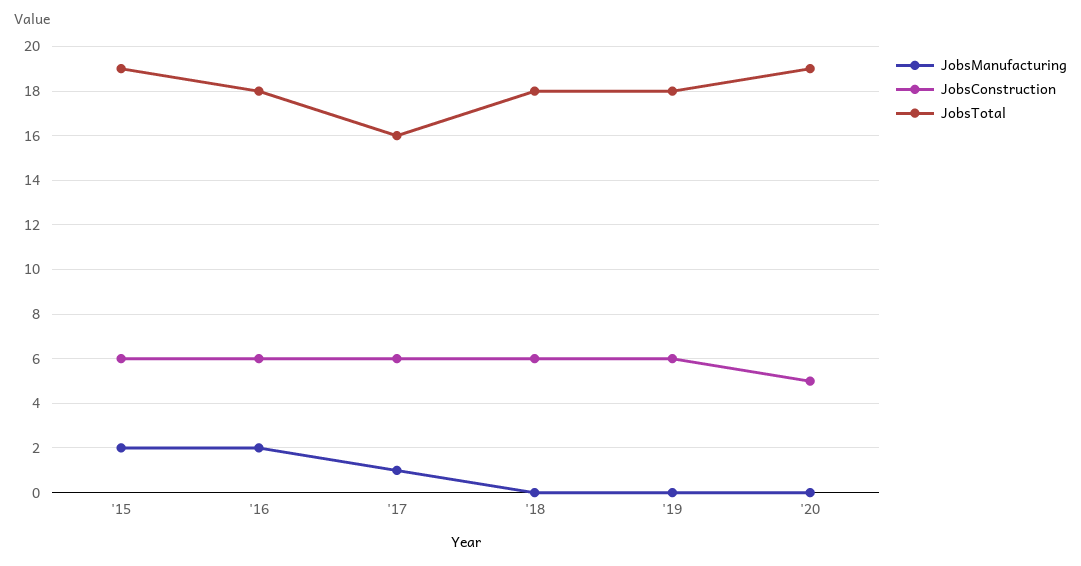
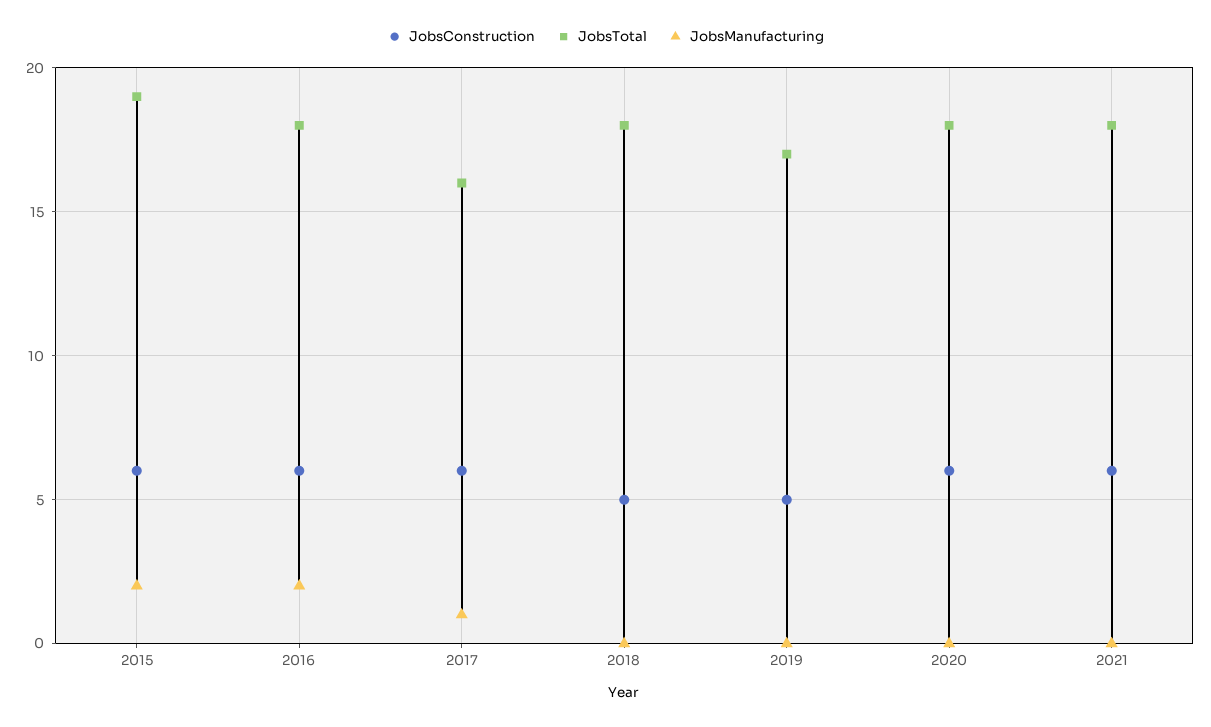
JobsConstruction, '18: 6 -> 5
JobsConstruction, '19: 6 -> 5
JobsTotal, '19: 18 -> 17
JobsConstruction, '20: 5 -> 6
JobsTotal, '20: 19 -> 18
JobsConstruction, 2021: none -> 6
JobsTotal, 2021: none -> 18
JobsManufacturing, 2021: none -> 0

